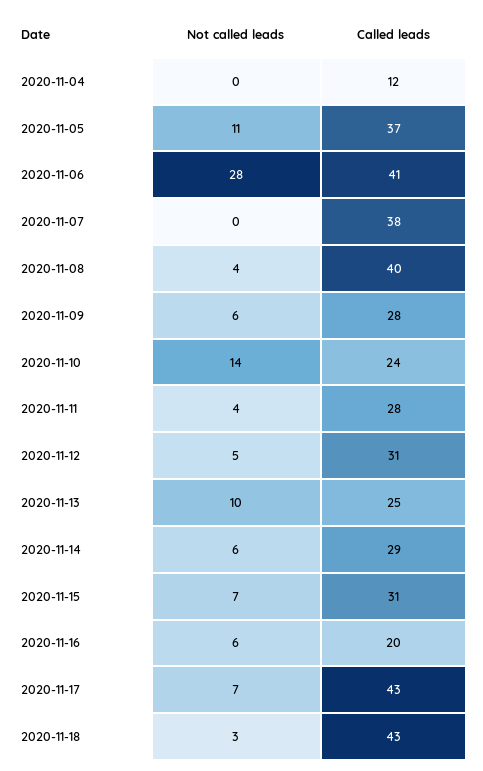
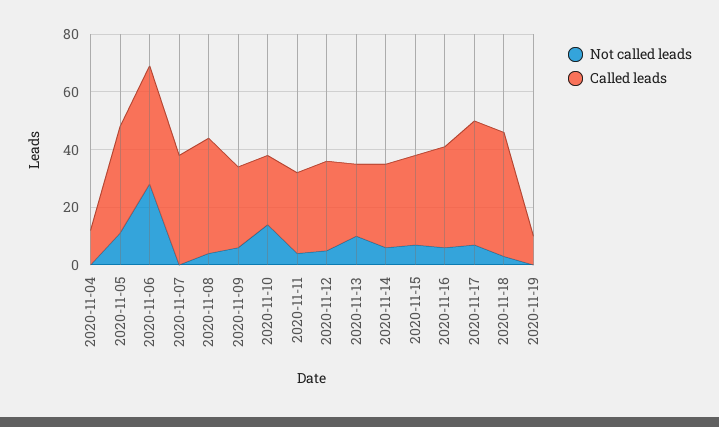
Called leads, 2020-11-16: 20 -> 35
Not called leads, 2020-11-19: none -> 0
Called leads, 2020-11-19: none -> 10

